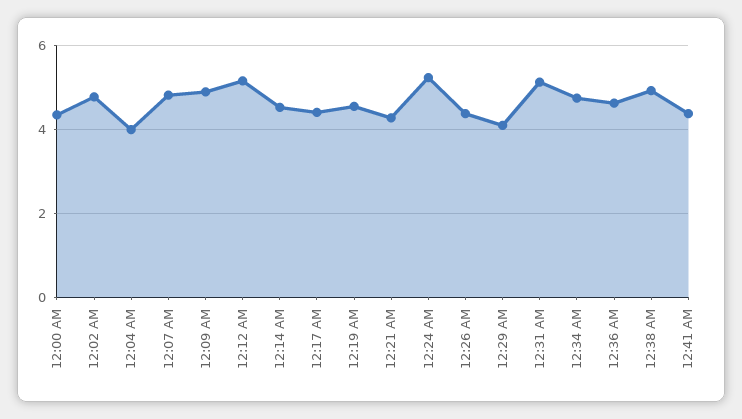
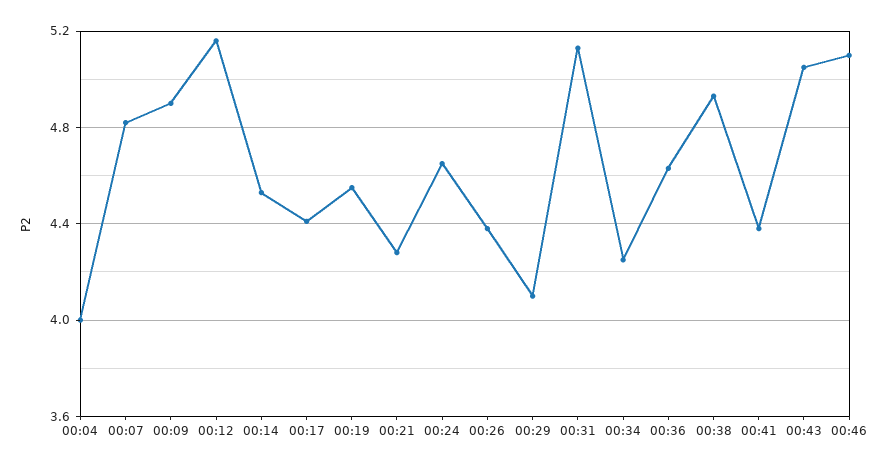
12:00 AM: 4.4 -> none
12:02 AM: 4.8 -> none
12:24 AM: 5.2 -> 4.65
12:34 AM: 4.8 -> 4.25
00:43: none -> 5.05
00:46: none -> 5.1

